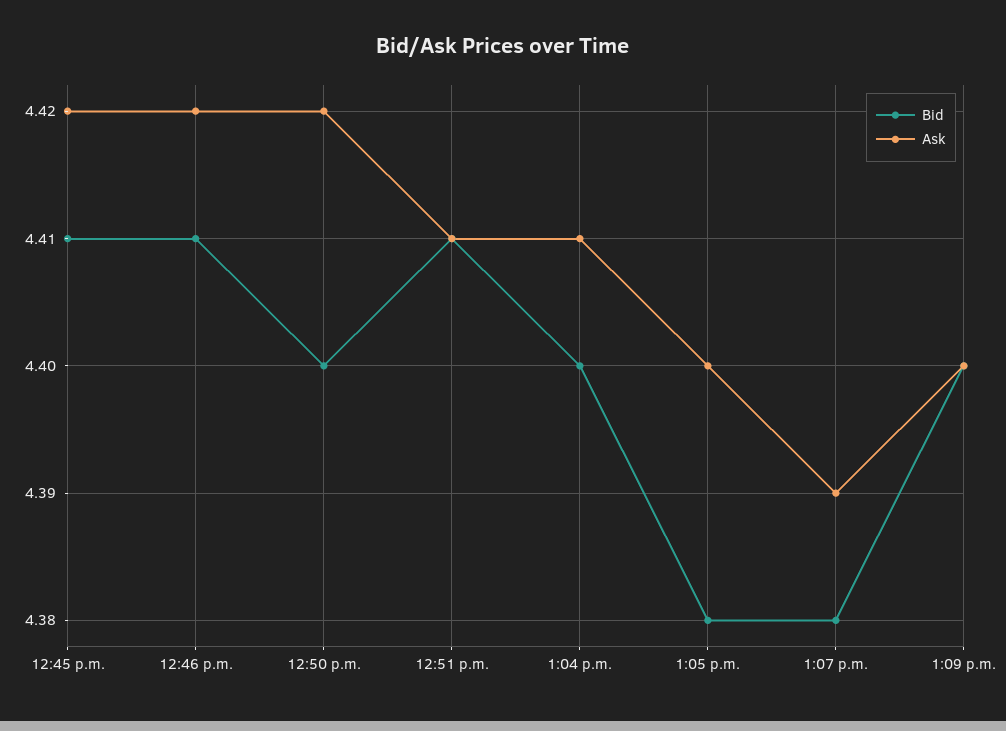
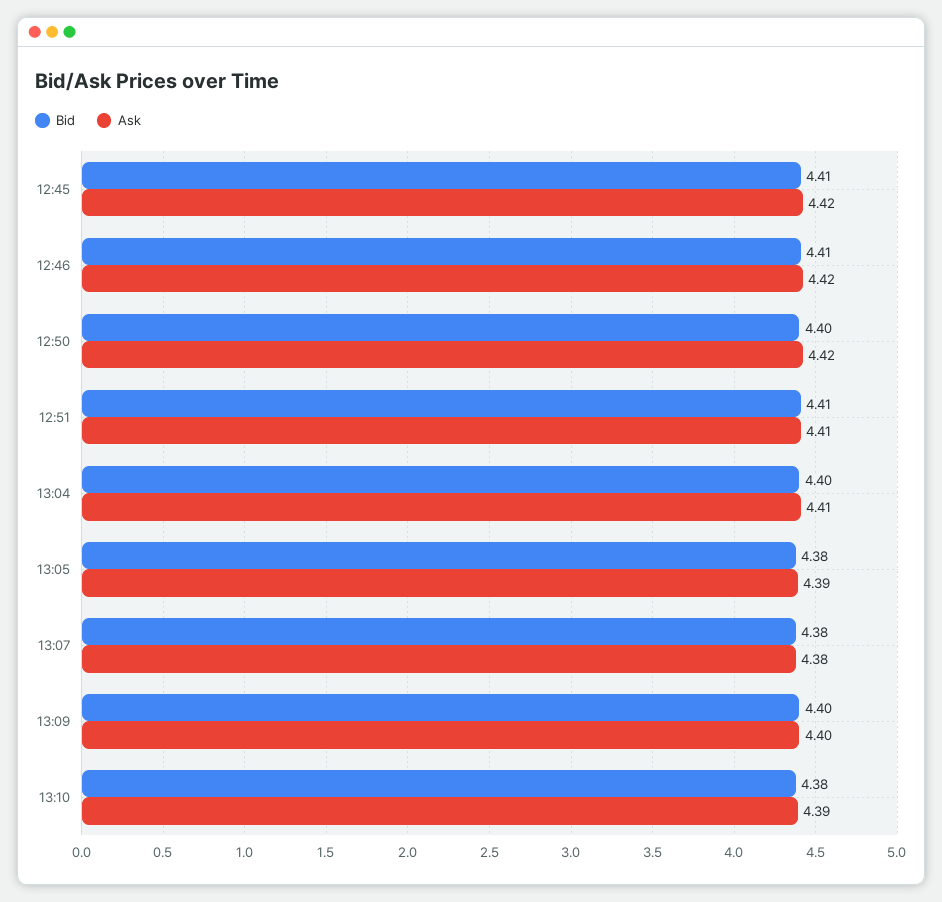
Ask, 1:05 p.m.: 4.4 -> 4.39
Ask, 1:07 p.m.: 4.39 -> 4.38
Bid, 13:10: none -> 4.38
Ask, 13:10: none -> 4.39

